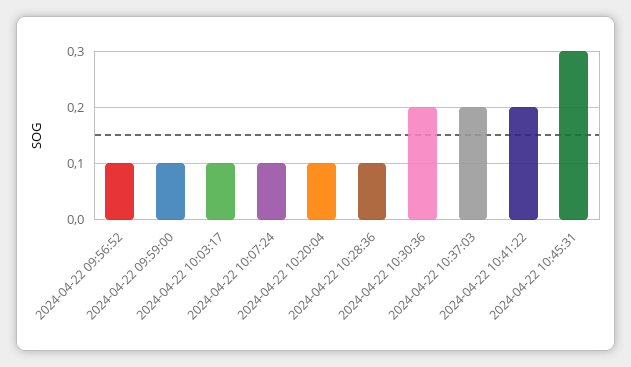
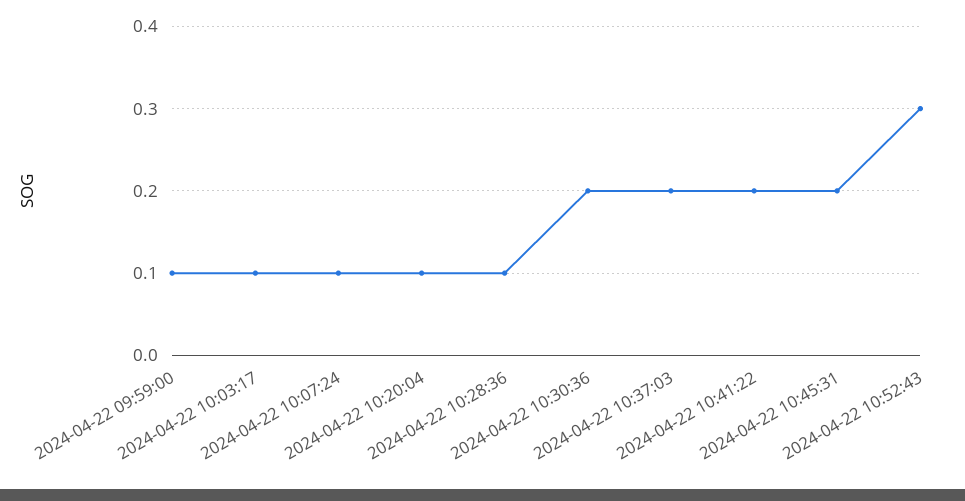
2024-04-22 09:56:52: 0.1 -> none
2024-04-22 10:45:31: 0.3 -> 0.2
2024-04-22 10:52:43: none -> 0.3

